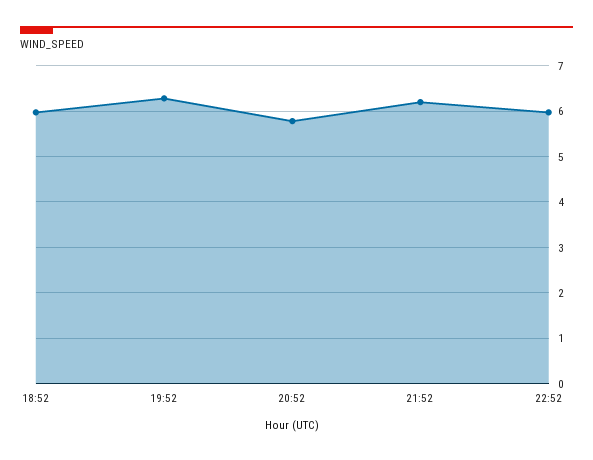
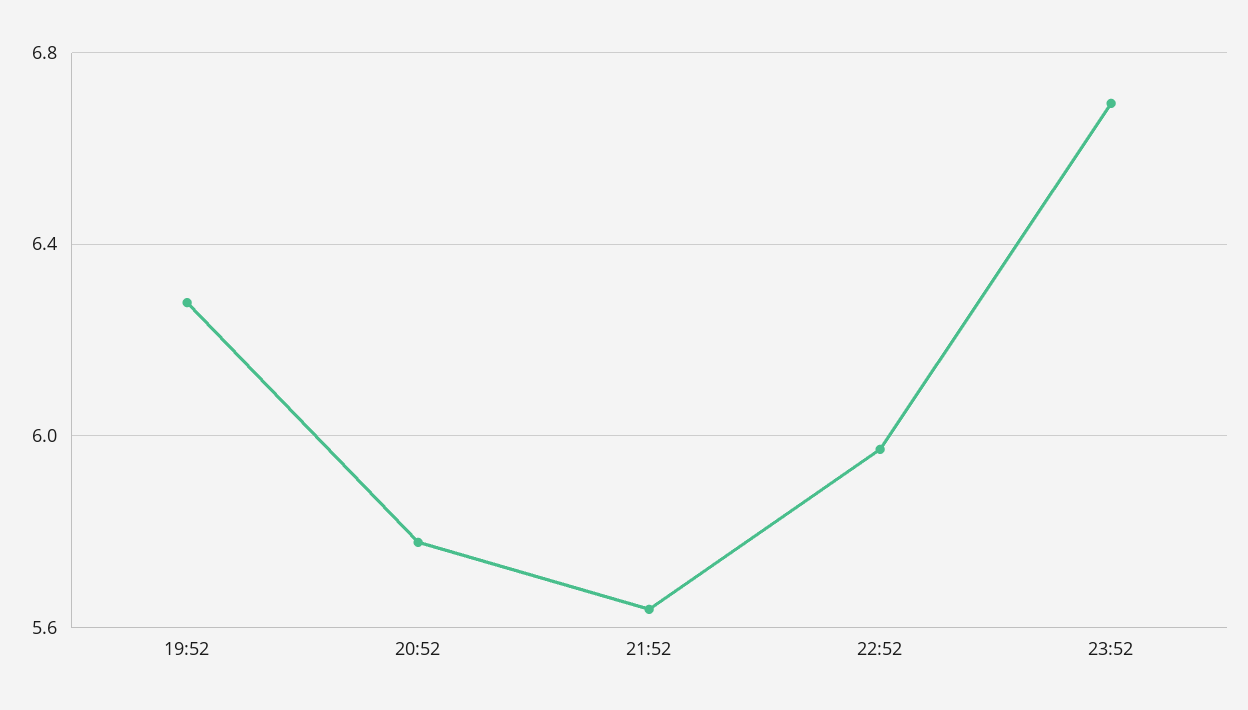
18:52: 6 -> none
21:52: 6.2 -> 5.65
23:52: none -> 6.7

